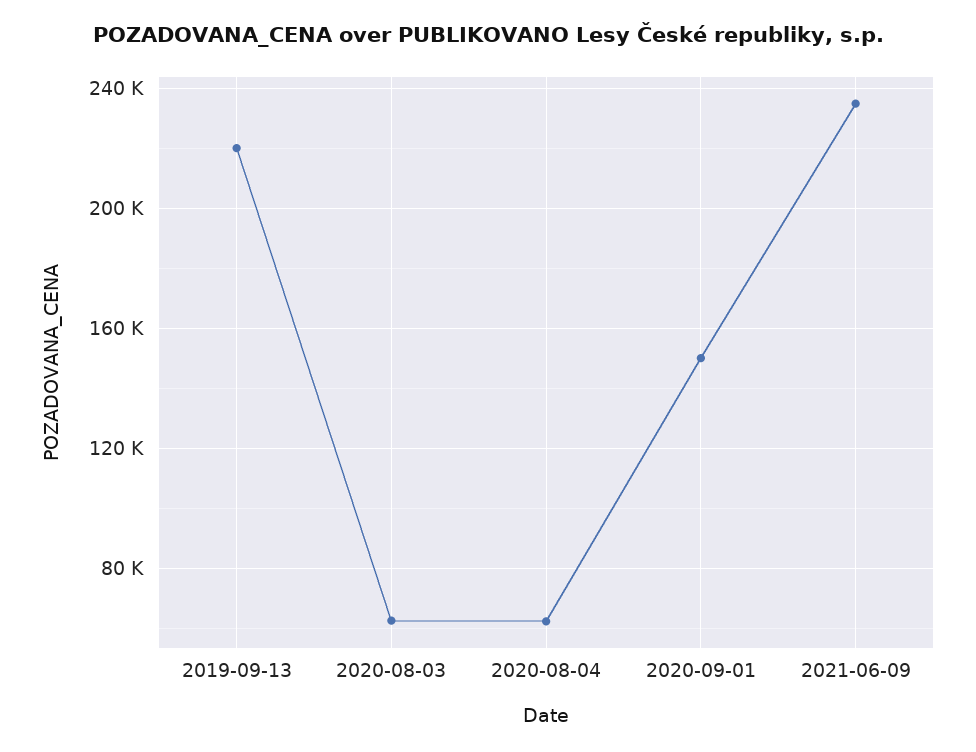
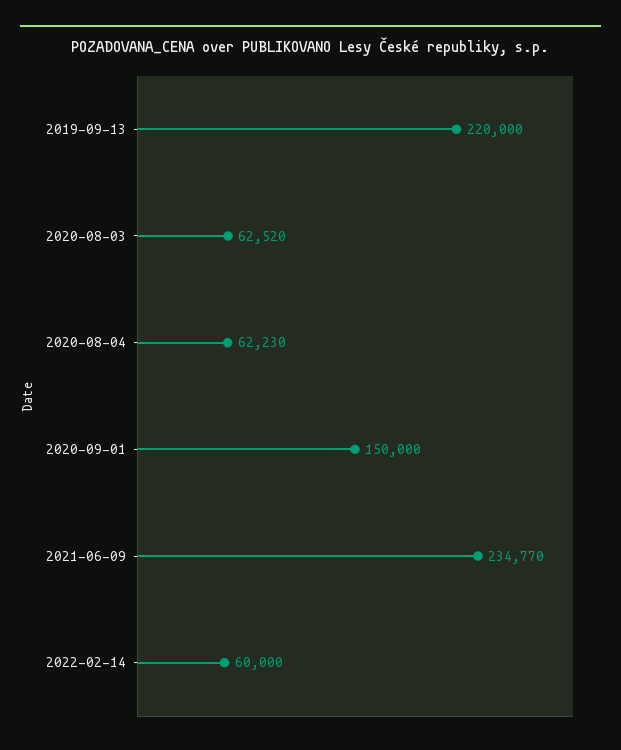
2022-02-14: none -> 60000

